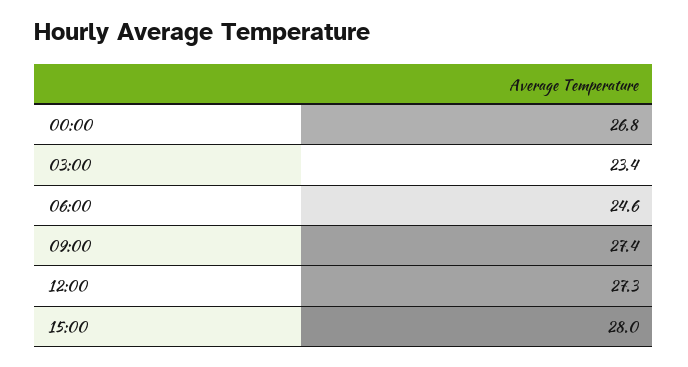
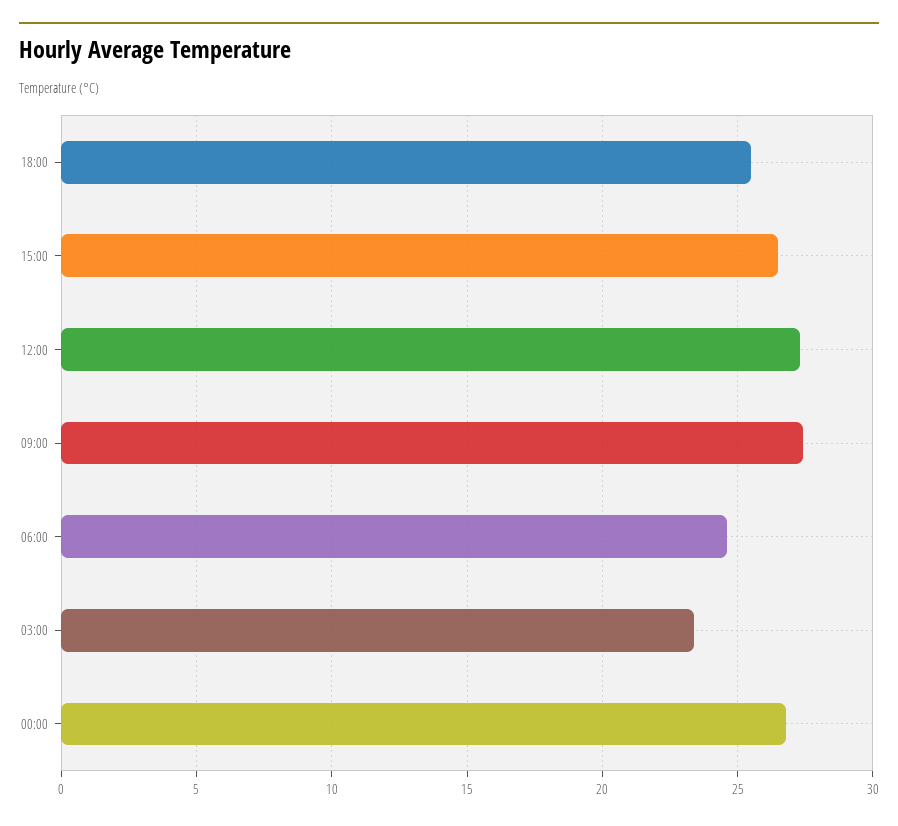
15:00: 28 -> 26.5
18:00: none -> 25.5

